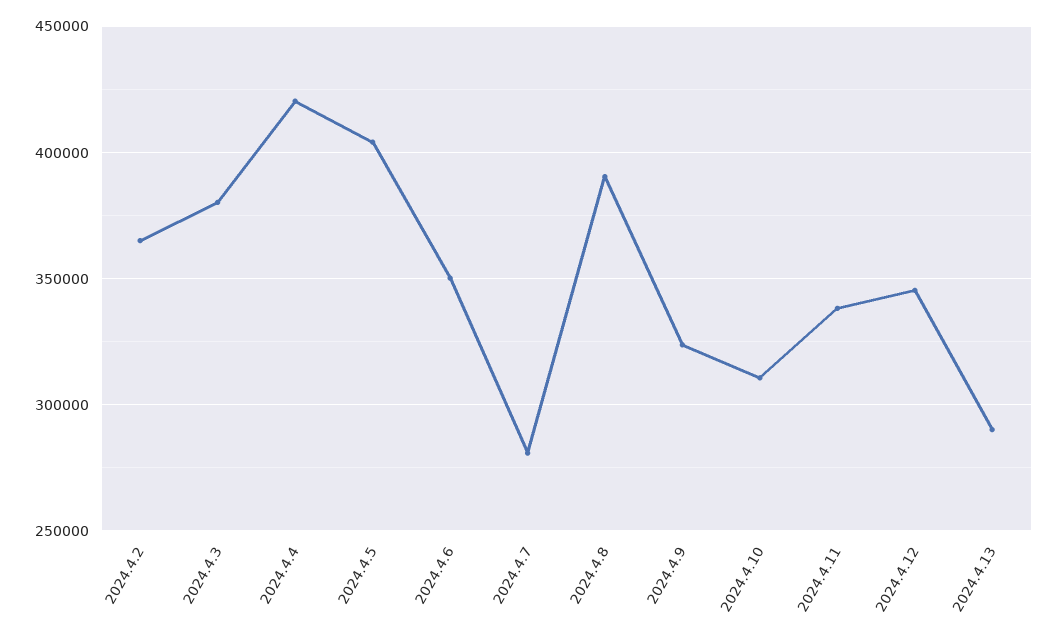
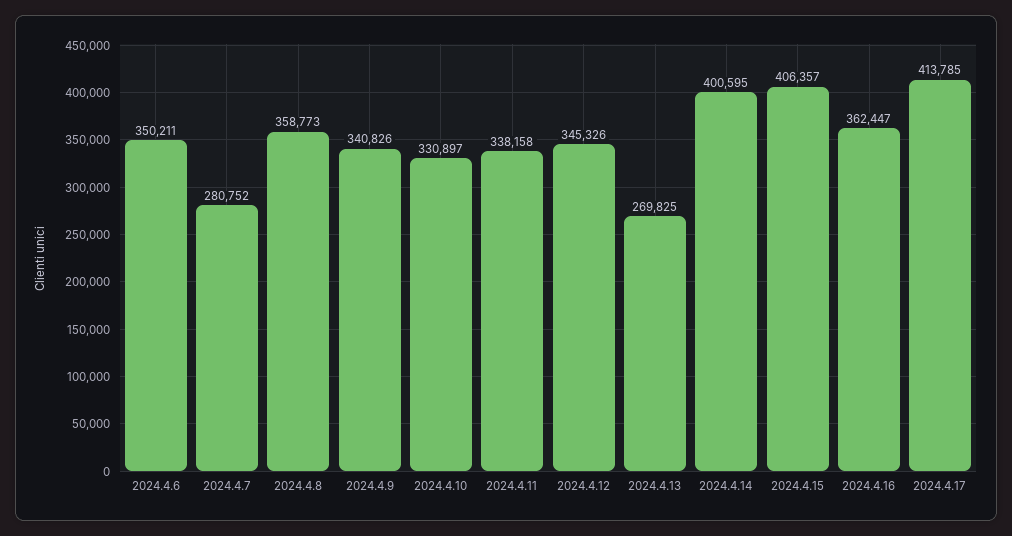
2024.4.2: 365000 -> none
2024.4.3: 380000 -> none
2024.4.4: 420000 -> none
2024.4.5: 405000 -> none
2024.4.8: 390000 -> 358773
2024.4.9: 325000 -> 340826
2024.4.10: 310000 -> 330897
2024.4.13: 290000 -> 269825
2024.4.14: none -> 400595
2024.4.15: none -> 406357
2024.4.16: none -> 362447
2024.4.17: none -> 413785

